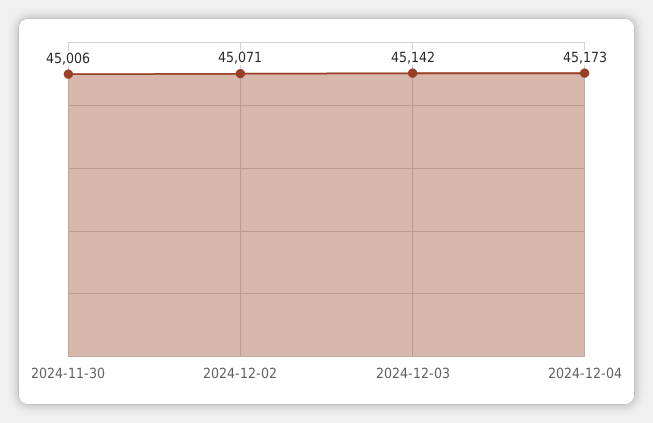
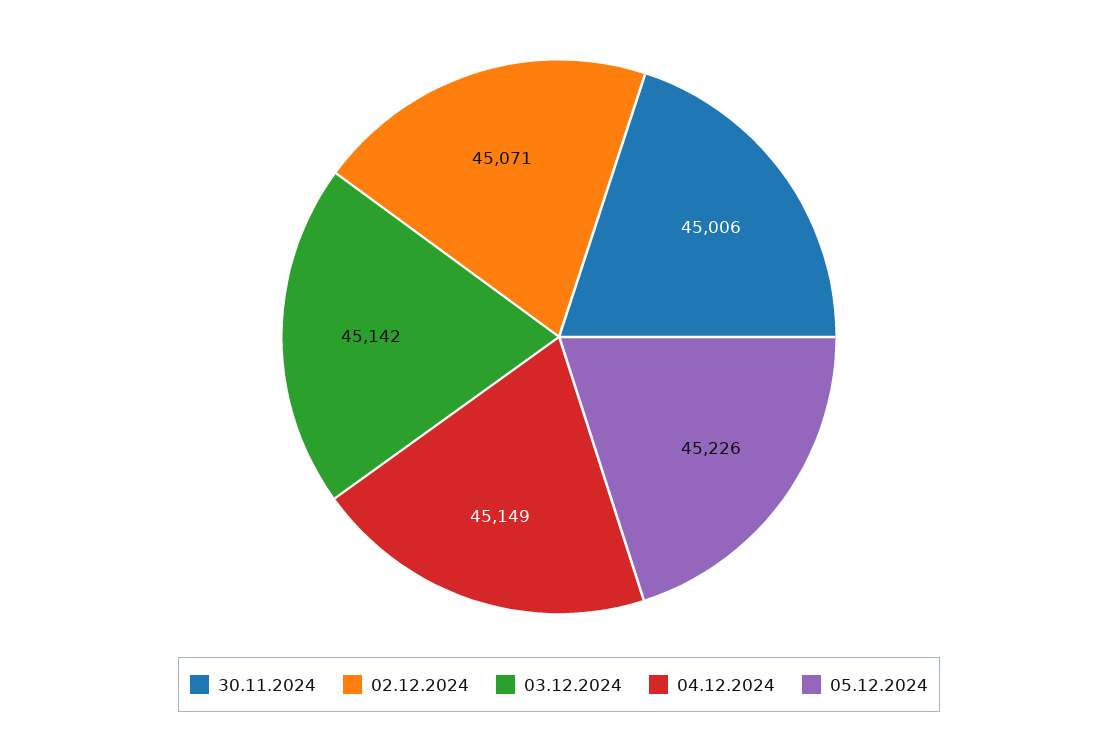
2024-12-04: 45173 -> 45149
05.12.2024: none -> 45226

